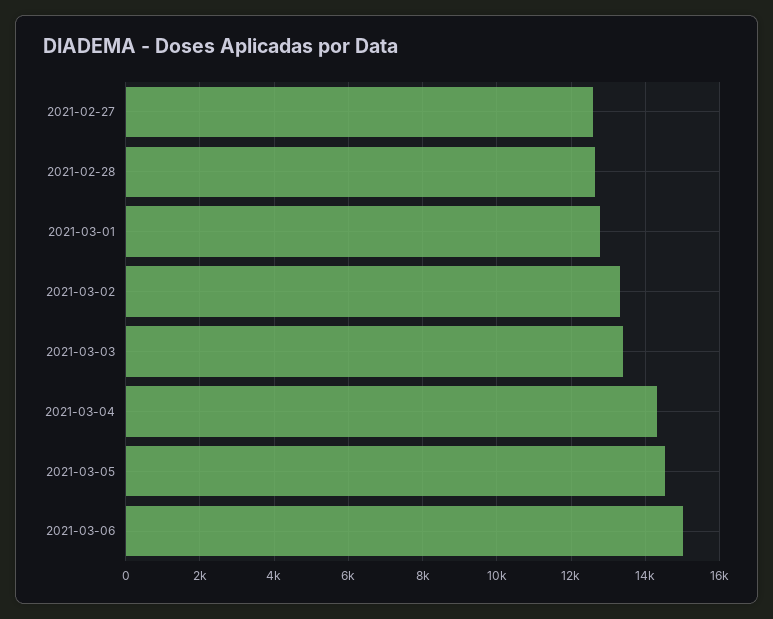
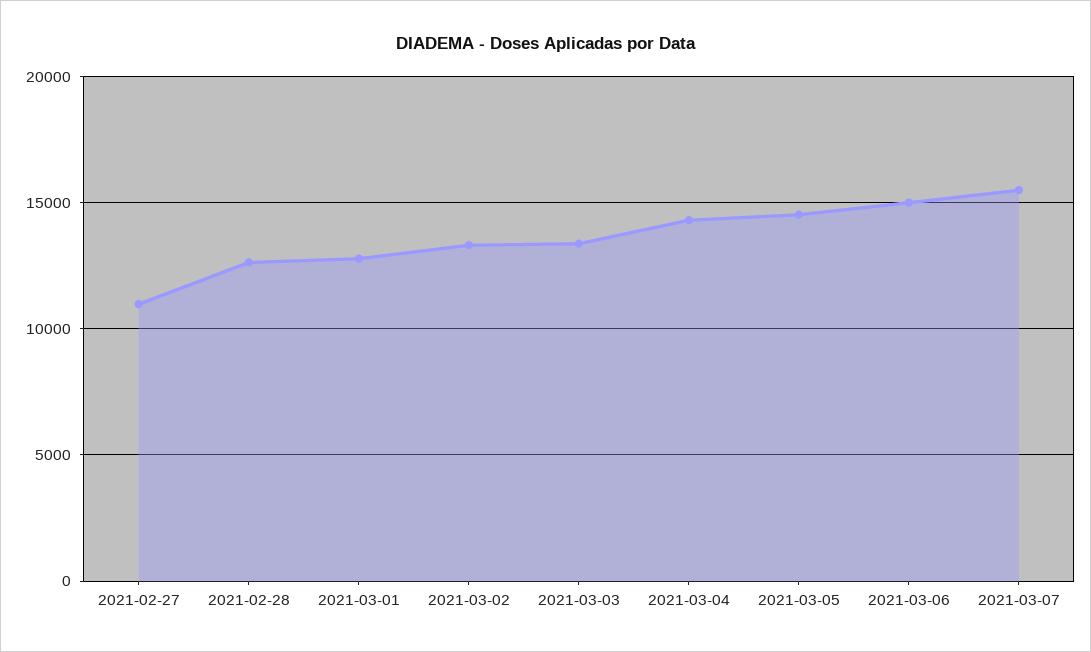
2021-02-27: 12600 -> 11000
2021-03-07: none -> 15500

